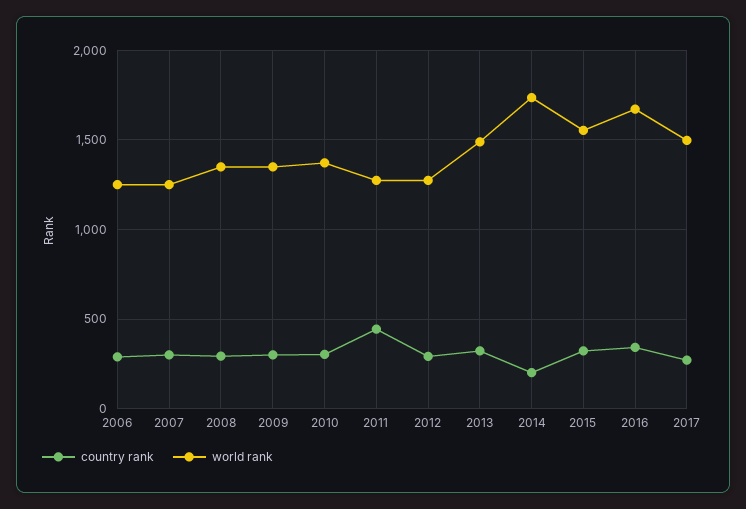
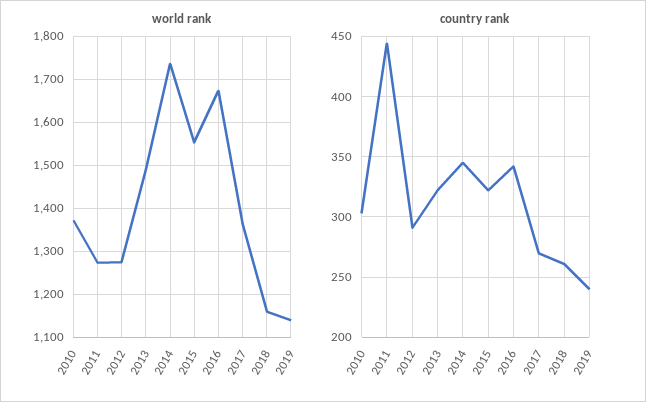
country rank, 2006: 300 -> none
world rank, 2006: 1250 -> none
country rank, 2007: 300 -> none
world rank, 2007: 1250 -> none
country rank, 2008: 300 -> none
world rank, 2008: 1350 -> none
country rank, 2009: 300 -> none
world rank, 2009: 1350 -> none
country rank, 2014: 200 -> 345
world rank, 2017: 1500 -> 1360
world rank, 2018: none -> 1160
world rank, 2019: none -> 1140
country rank, 2018: none -> 260
country rank, 2019: none -> 240

